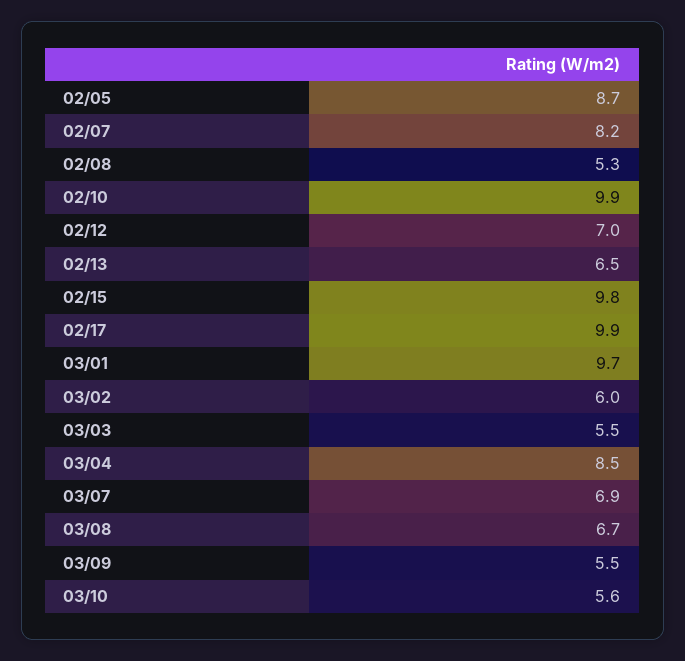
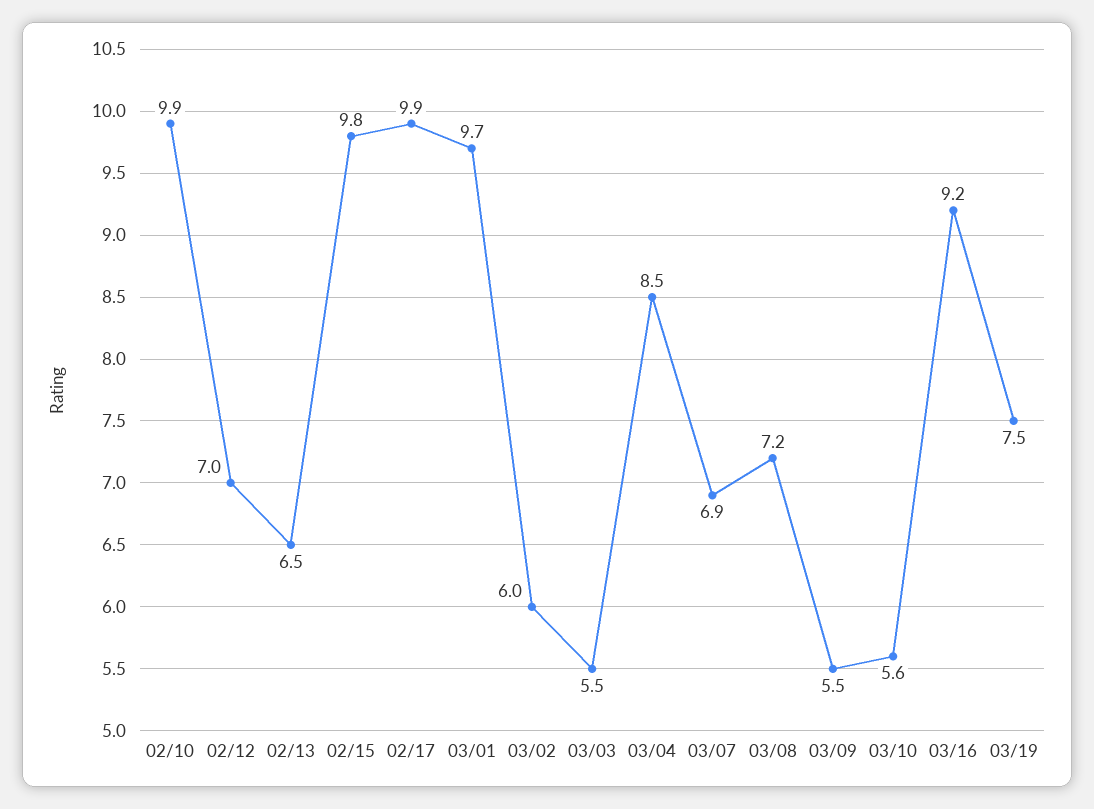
02/05: 8.7 -> none
02/07: 8.2 -> none
02/08: 5.3 -> none
03/08: 6.7 -> 7.2
03/16: none -> 9.2
03/19: none -> 7.5

